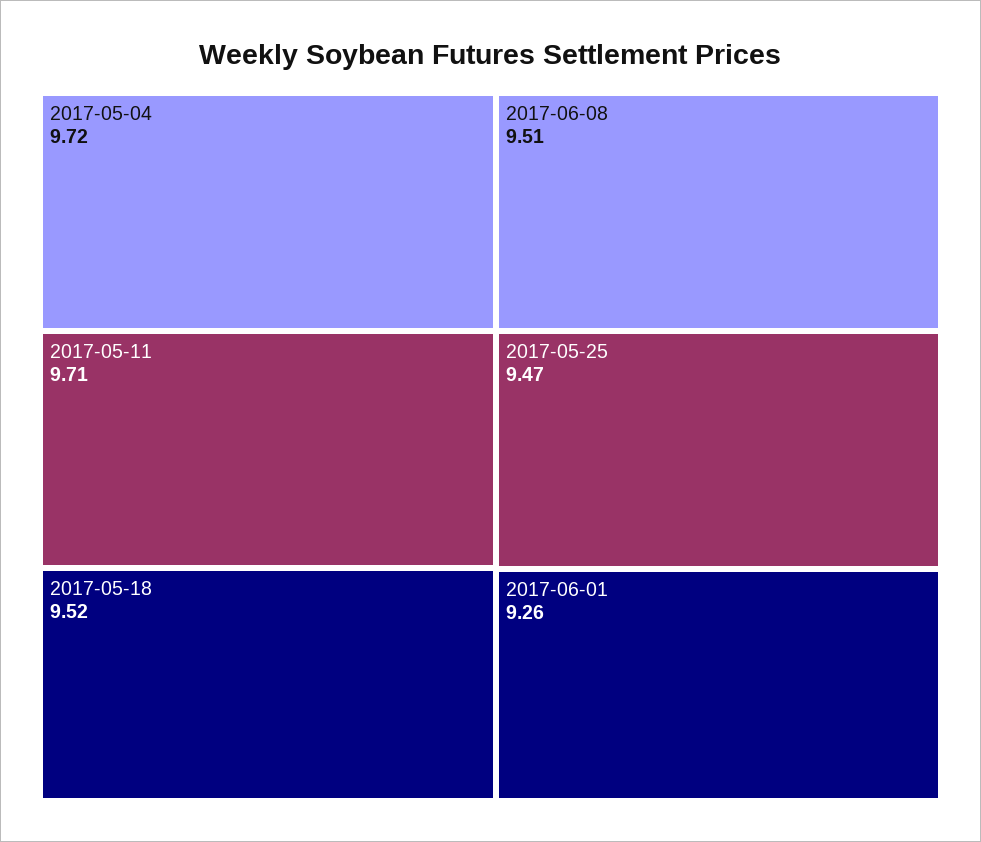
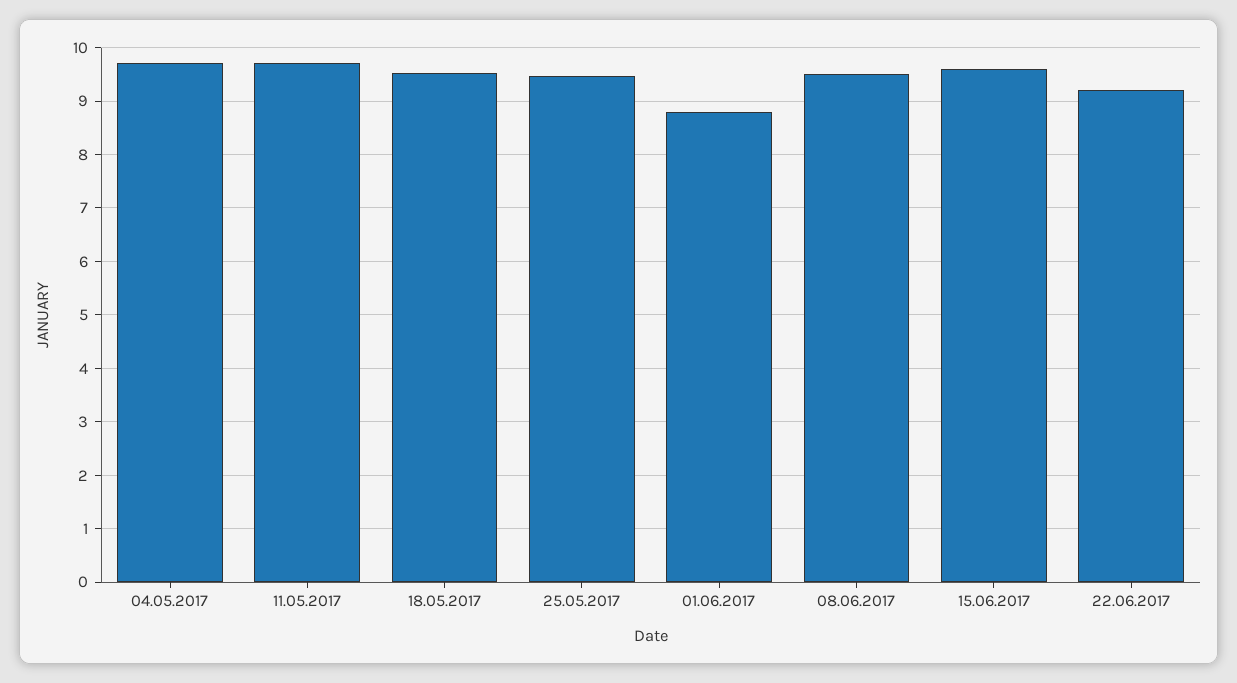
2017-06-01: 9.26 -> 8.8
15.06.2017: none -> 9.6
22.06.2017: none -> 9.2

